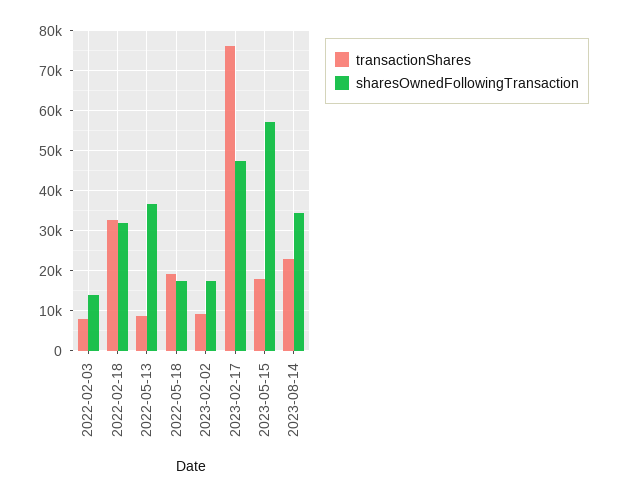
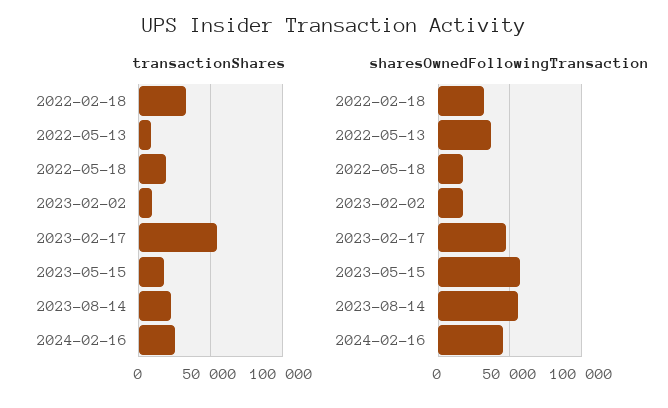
transactionShares, 2022-02-03: 8000 -> none
sharesOwnedFollowingTransaction, 2022-02-03: 14000 -> none
transactionShares, 2023-02-17: 76000 -> 55000
sharesOwnedFollowingTransaction, 2023-08-14: 34000 -> 55000
transactionShares, 2024-02-16: none -> 25000
sharesOwnedFollowingTransaction, 2024-02-16: none -> 45000

